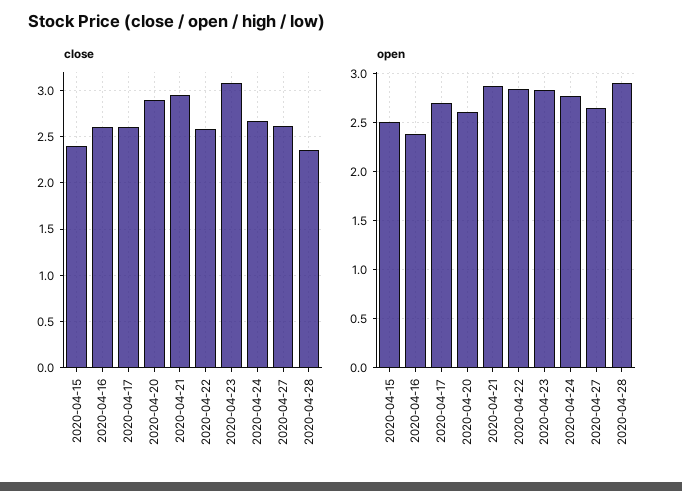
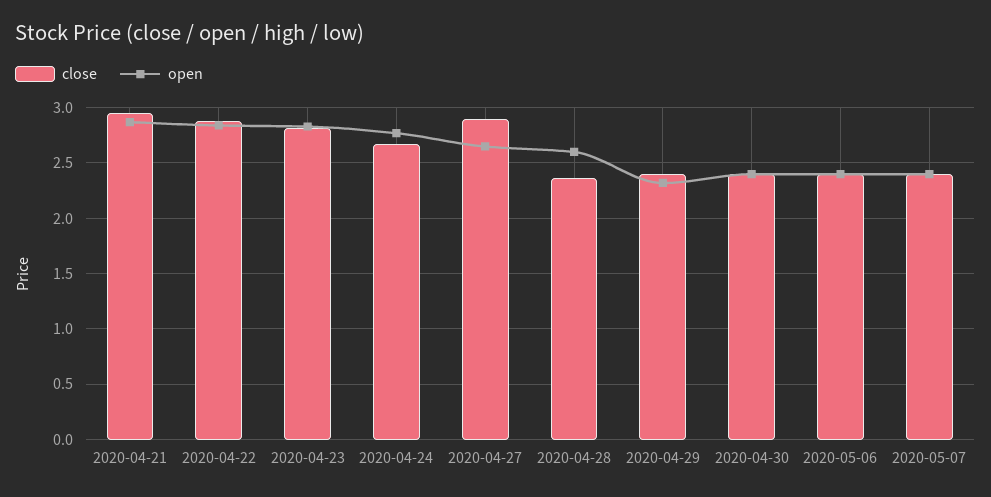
close, 2020-04-15: 2.4 -> none
close, 2020-04-16: 2.6 -> none
close, 2020-04-17: 2.6 -> none
close, 2020-04-20: 2.9 -> none
close, 2020-04-22: 2.6 -> 2.9
close, 2020-04-23: 3.1 -> 2.8
close, 2020-04-27: 2.6 -> 2.9
open, 2020-04-15: 2.5 -> none
open, 2020-04-16: 2.4 -> none
open, 2020-04-17: 2.7 -> none
open, 2020-04-20: 2.6 -> none
open, 2020-04-28: 2.9 -> 2.6
close, 2020-04-29: none -> 2.4
open, 2020-04-29: none -> 2.3
close, 2020-04-30: none -> 2.4
open, 2020-04-30: none -> 2.4
close, 2020-05-06: none -> 2.4
open, 2020-05-06: none -> 2.4
close, 2020-05-07: none -> 2.4
open, 2020-05-07: none -> 2.4

